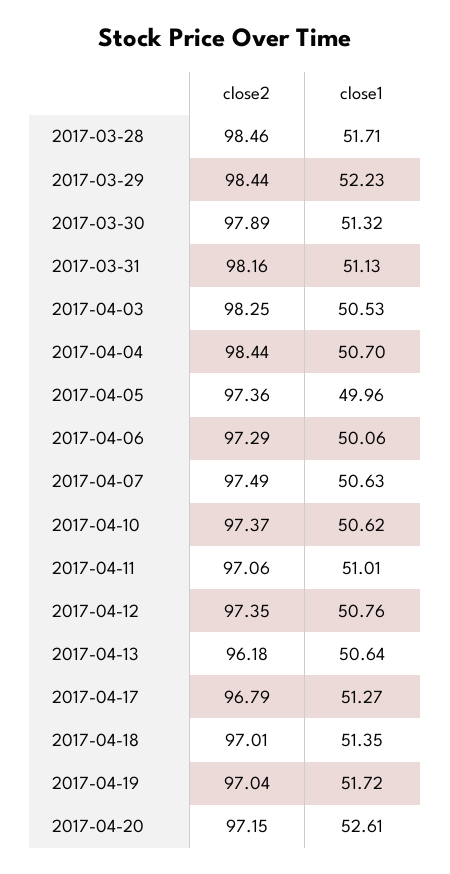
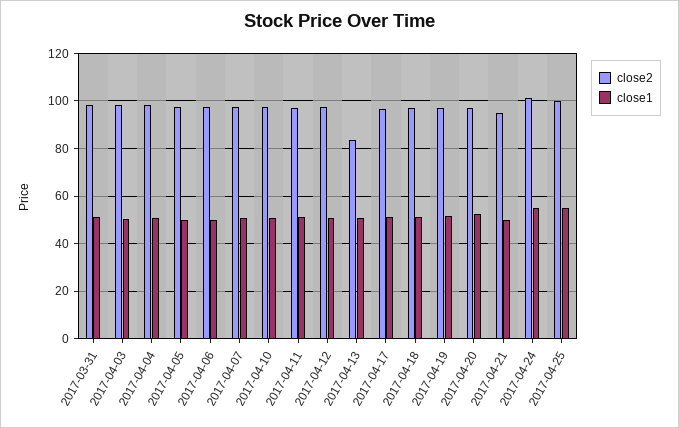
close2, 2017-03-28: 98.46 -> none
close1, 2017-03-28: 51.71 -> none
close2, 2017-03-29: 98.44 -> none
close1, 2017-03-29: 52.23 -> none
close2, 2017-03-30: 97.89 -> none
close1, 2017-03-30: 51.32 -> none
close2, 2017-04-13: 96.18 -> 85
close2, 2017-04-21: none -> 95
close1, 2017-04-21: none -> 50
close2, 2017-04-24: none -> 100
close1, 2017-04-24: none -> 55
close2, 2017-04-25: none -> 100
close1, 2017-04-25: none -> 55

